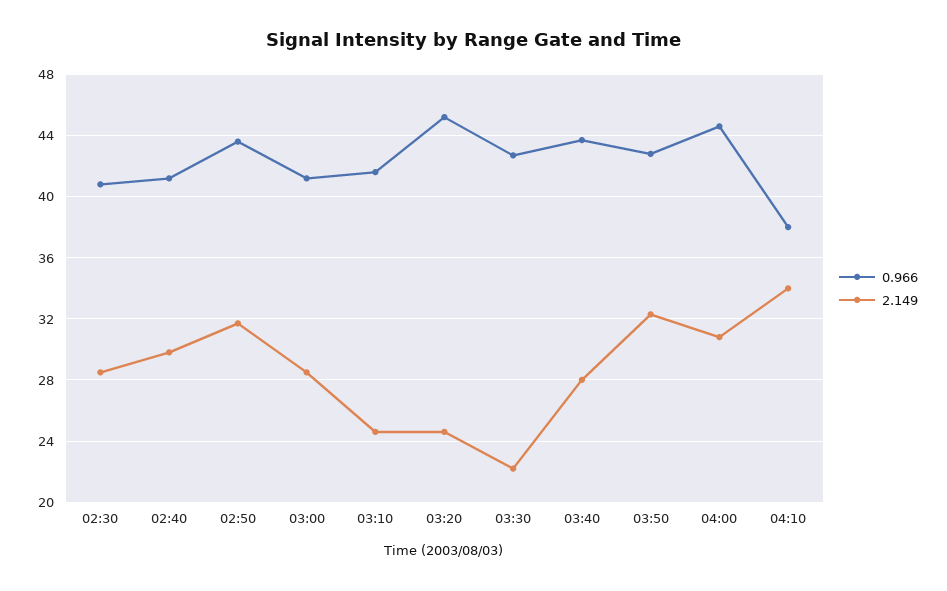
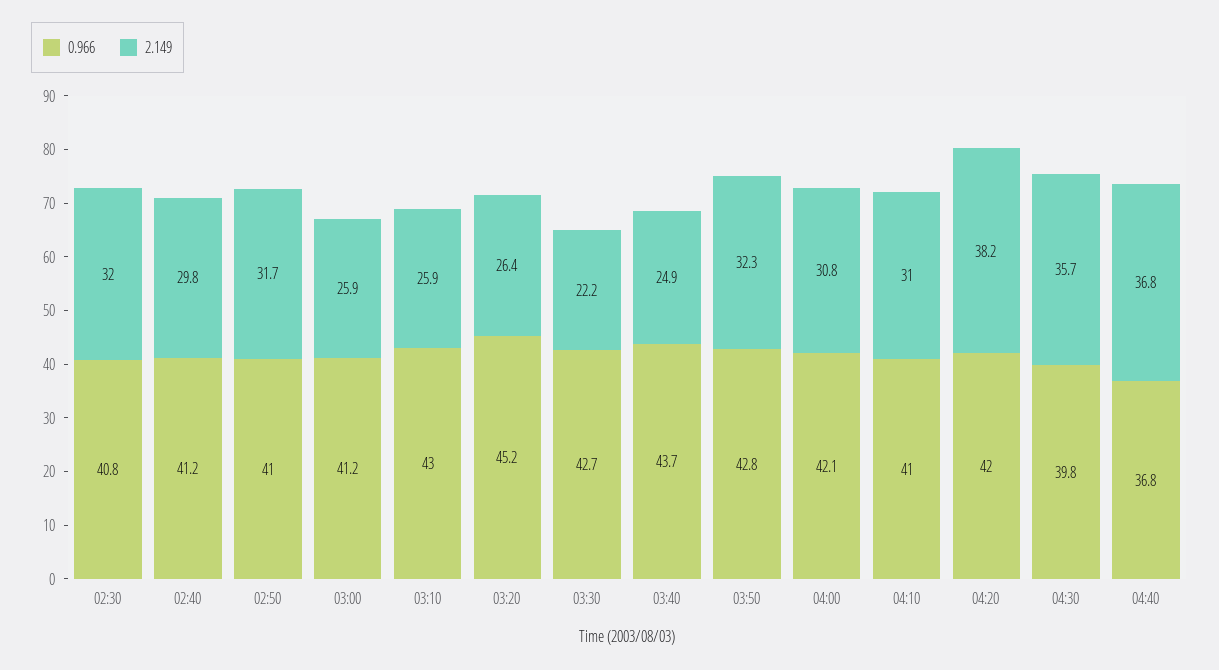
2.149, 02:30: 28.5 -> 32
0.966, 02:50: 43.5 -> 41
2.149, 03:00: 28.5 -> 25.9
0.966, 03:10: 41.5 -> 43
2.149, 03:10: 24.5 -> 25.9
2.149, 03:20: 24.5 -> 26.4
2.149, 03:40: 28 -> 24.9
0.966, 04:00: 44.5 -> 42.1
0.966, 04:10: 38 -> 41
2.149, 04:10: 34 -> 31
0.966, 04:20: none -> 42
2.149, 04:20: none -> 38.2
0.966, 04:30: none -> 39.8
2.149, 04:30: none -> 35.7
0.966, 04:40: none -> 36.8
2.149, 04:40: none -> 36.8

